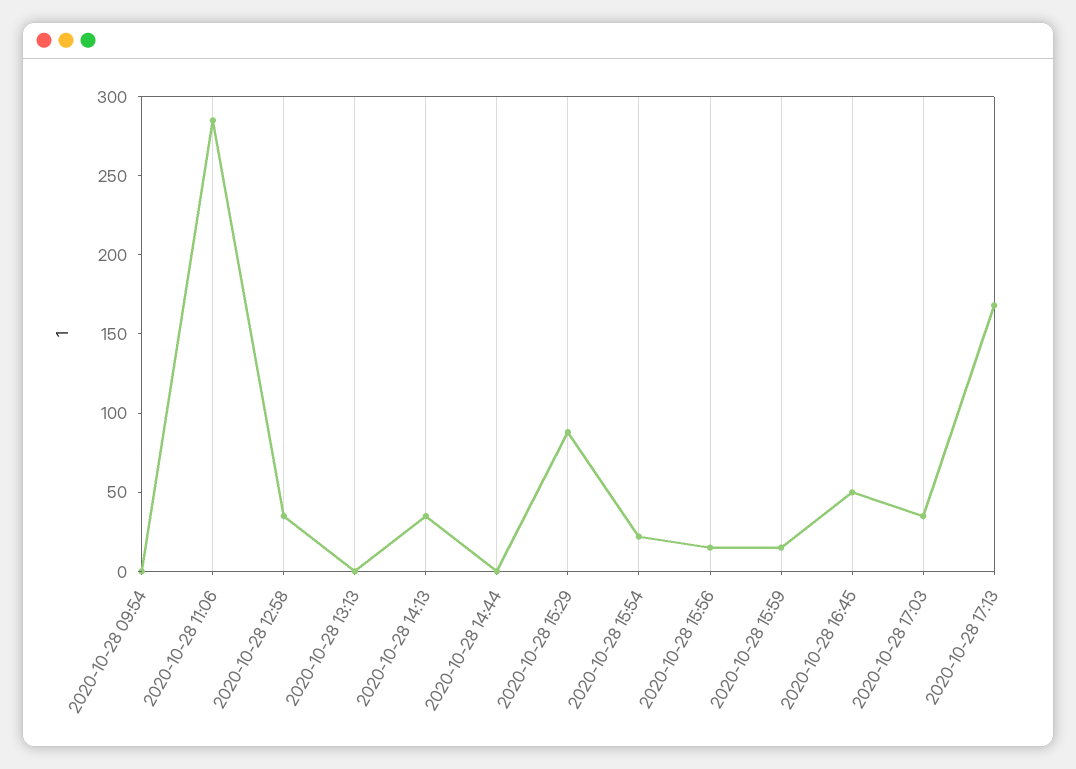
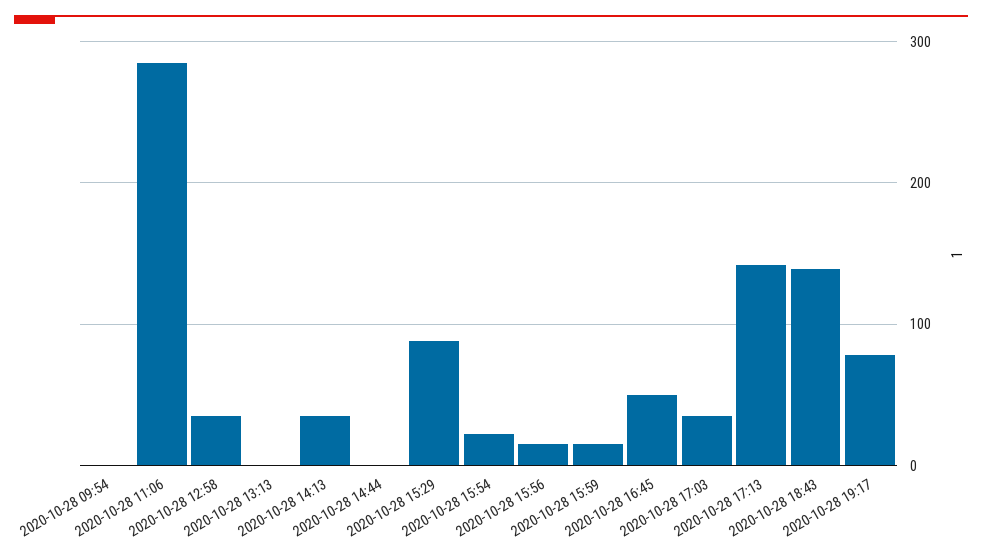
2020-10-28 17:13: 170 -> 140
2020-10-28 18:43: none -> 140
2020-10-28 19:17: none -> 80

